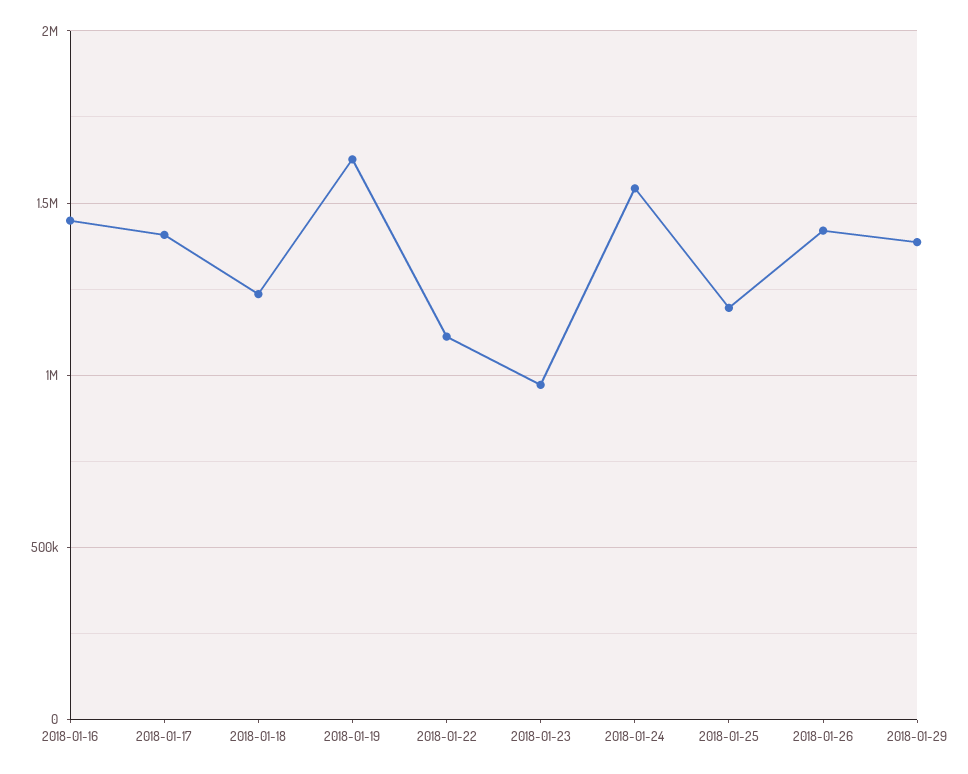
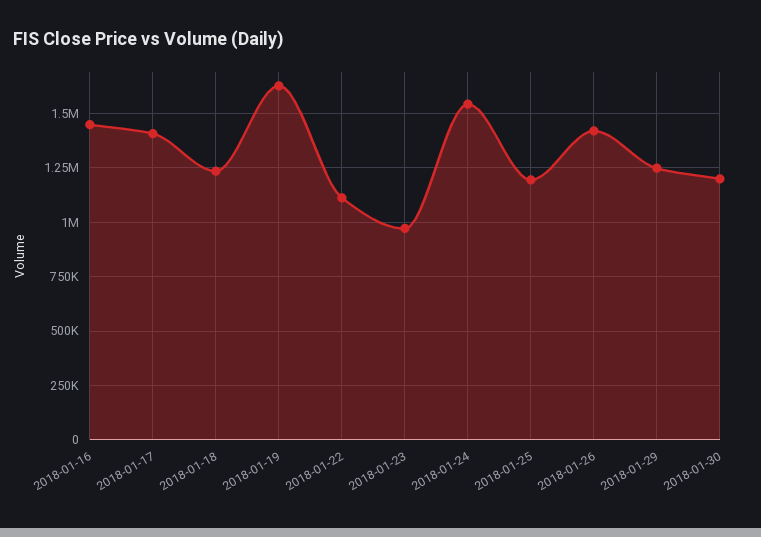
2018-01-29: 1400000 -> 1250000
2018-01-30: none -> 1200000

